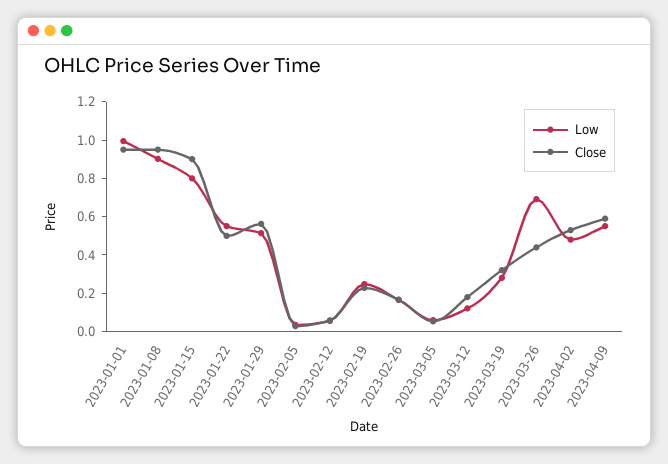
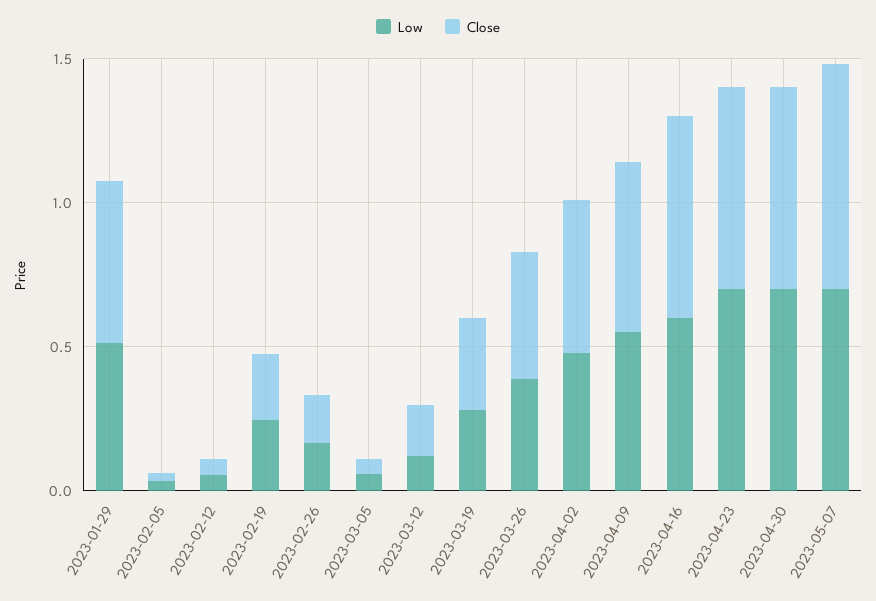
Low, 2023-01-01: 1 -> none
Close, 2023-01-01: 0.95 -> none
Low, 2023-01-08: 0.9 -> none
Close, 2023-01-08: 0.95 -> none
Low, 2023-01-15: 0.8 -> none
Close, 2023-01-15: 0.9 -> none
Low, 2023-01-22: 0.55 -> none
Close, 2023-01-22: 0.5 -> none
Low, 2023-03-26: 0.7 -> 0.4
Low, 2023-04-16: none -> 0.6
Close, 2023-04-16: none -> 0.7
Low, 2023-04-23: none -> 0.7
Close, 2023-04-23: none -> 0.7
Low, 2023-04-30: none -> 0.7
Close, 2023-04-30: none -> 0.7
Low, 2023-05-07: none -> 0.7
Close, 2023-05-07: none -> 0.8

